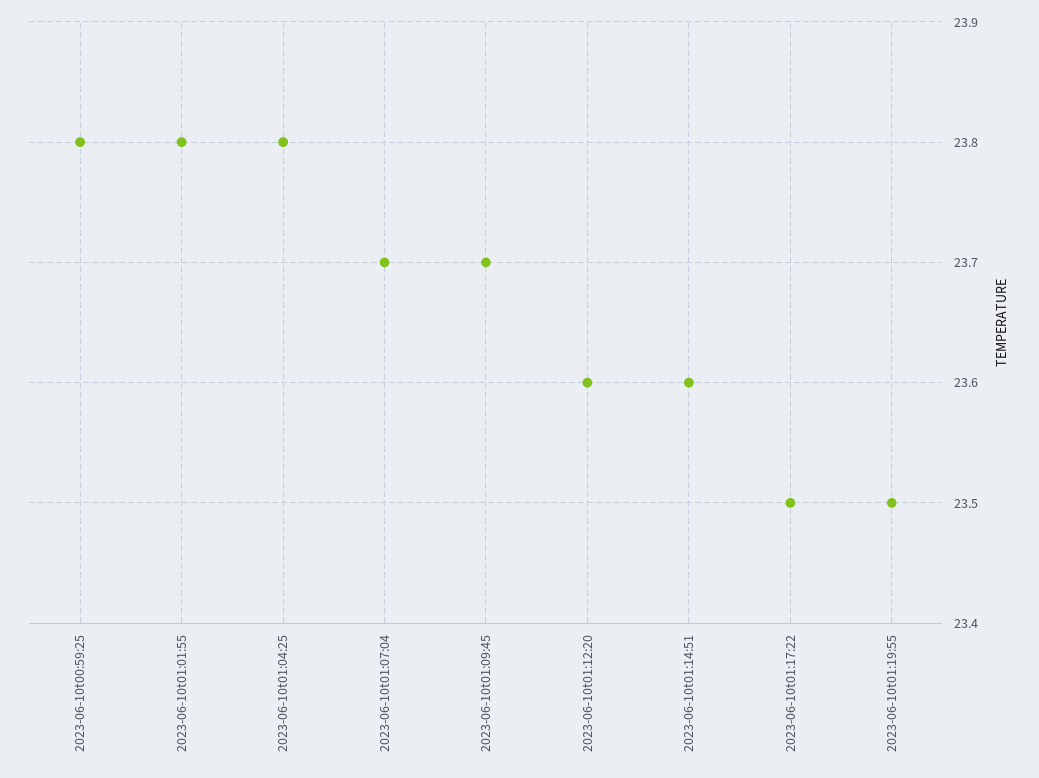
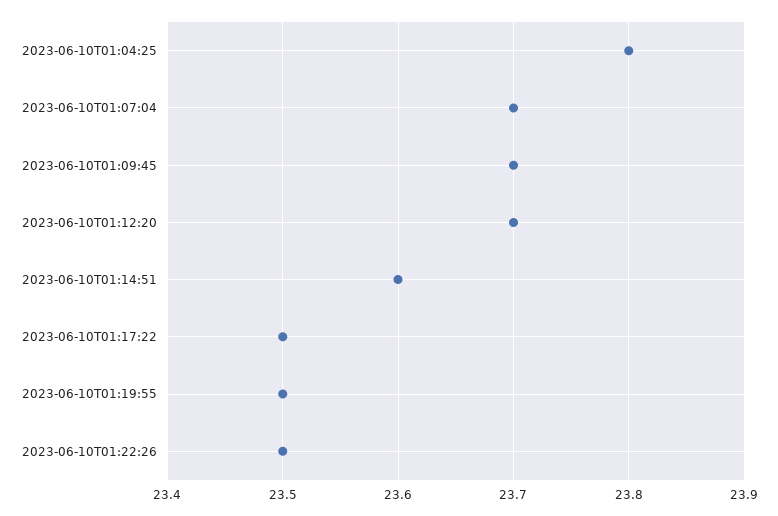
2023-06-10t00:59:25: 23.8 -> none
2023-06-10t01:01:55: 23.8 -> none
2023-06-10t01:12:20: 23.6 -> 23.7
2023-06-10T01:22:26: none -> 23.5

